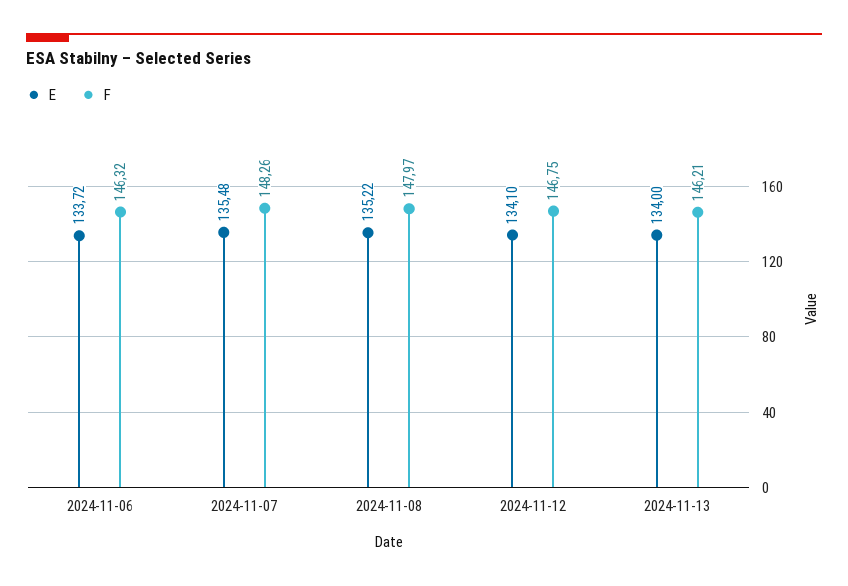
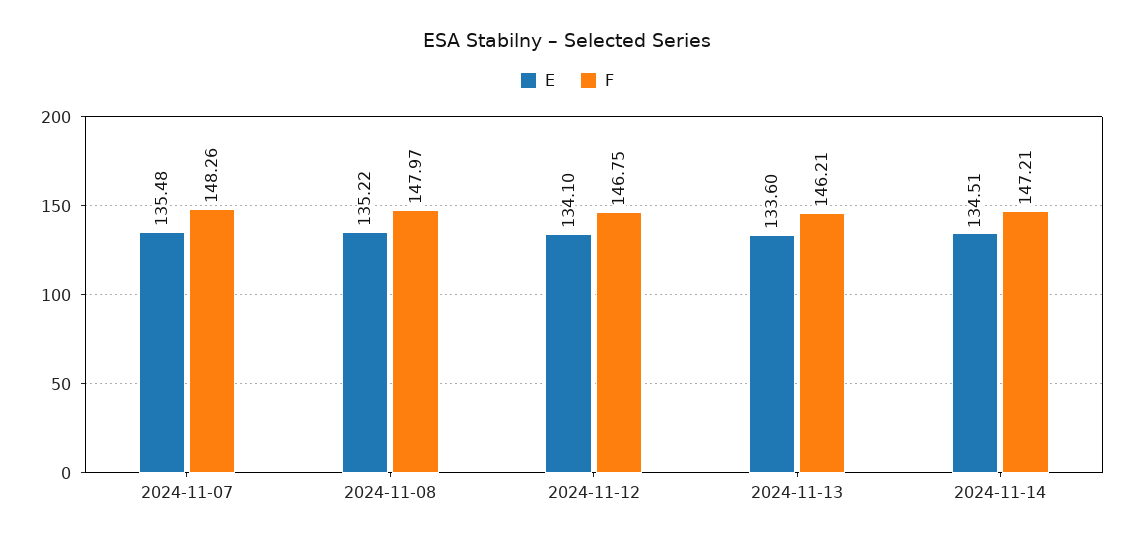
E, 2024-11-06: 133.72 -> none
F, 2024-11-06: 146.32 -> none
E, 2024-11-13: 134 -> 133.6
E, 2024-11-14: none -> 134.51
F, 2024-11-14: none -> 147.21

